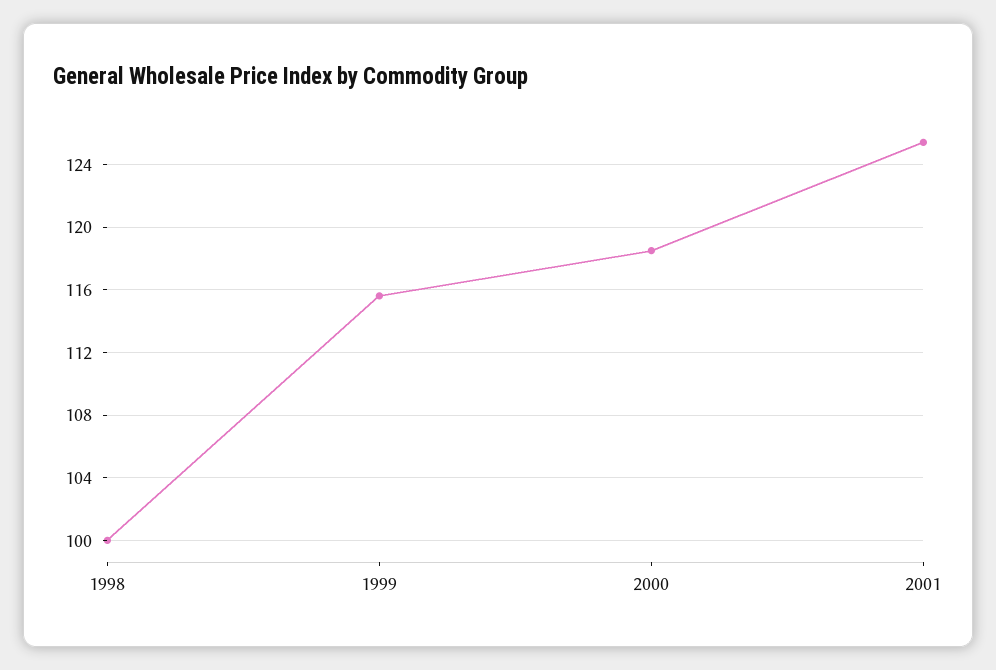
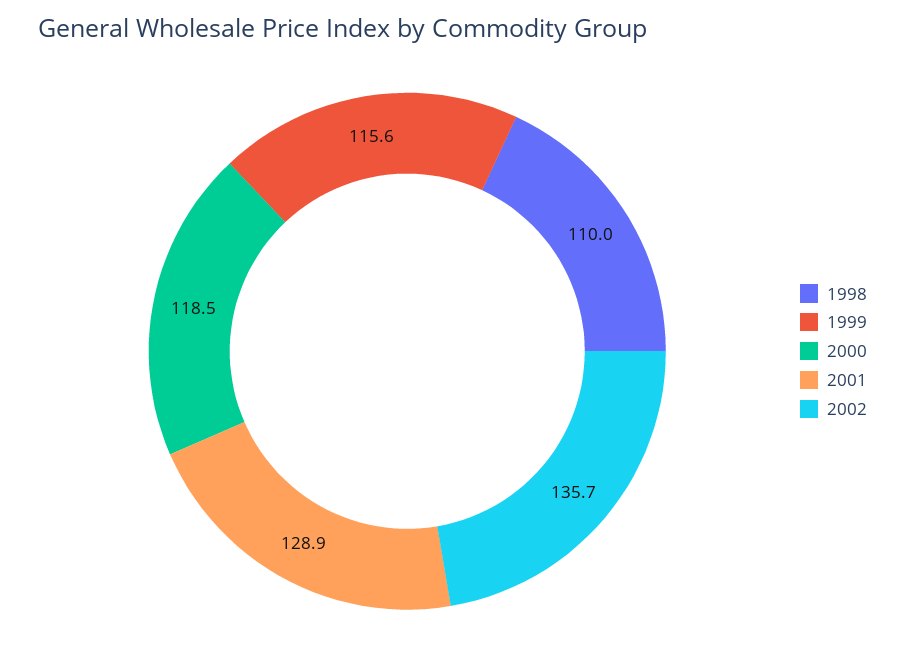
1998: 100 -> 110
2001: 125.5 -> 128.9
2002: none -> 135.7

